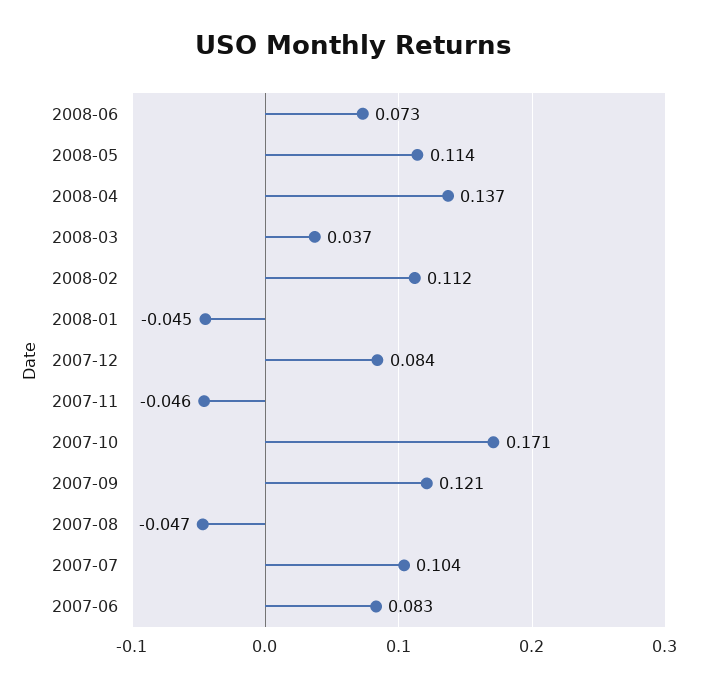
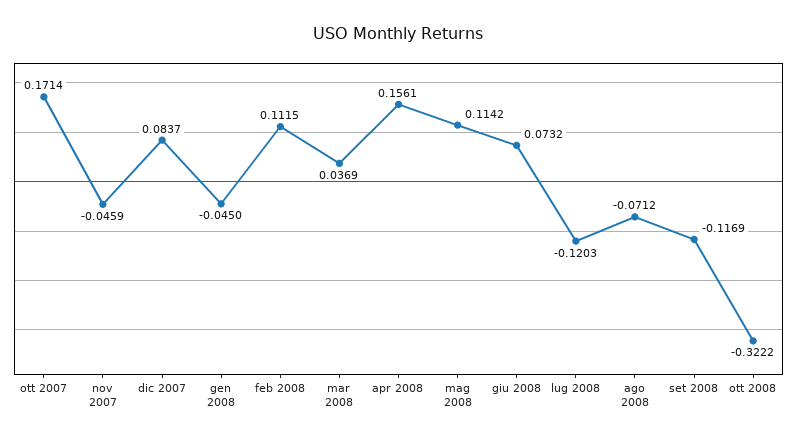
2008-04: 0.137 -> 0.1561
2007-09: 0.121 -> none
2007-08: -0.047 -> none
2007-07: 0.104 -> none
2007-06: 0.083 -> none
lug 2008: none -> -0.1203
ago 2008: none -> -0.0712
set 2008: none -> -0.1169
ott 2008: none -> -0.3222

